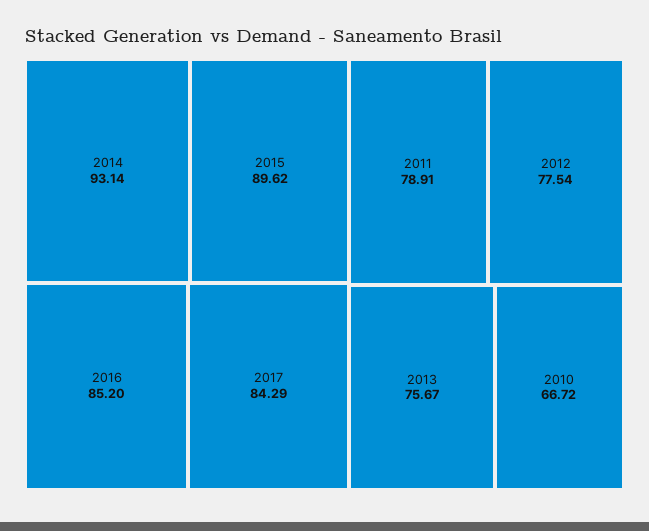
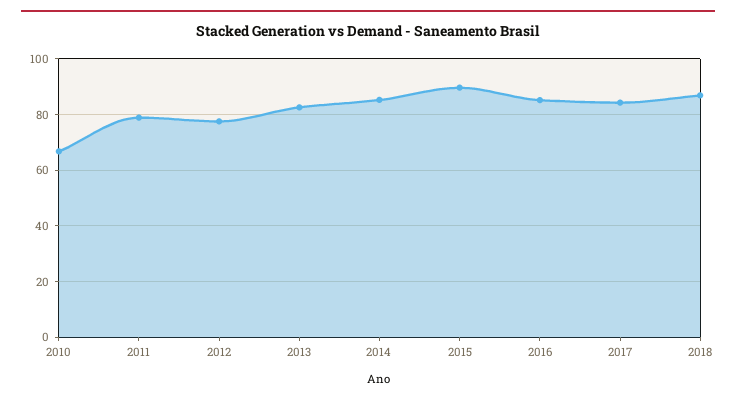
2014: 93.14 -> 85
2013: 75.67 -> 82.5
2018: none -> 87.5

